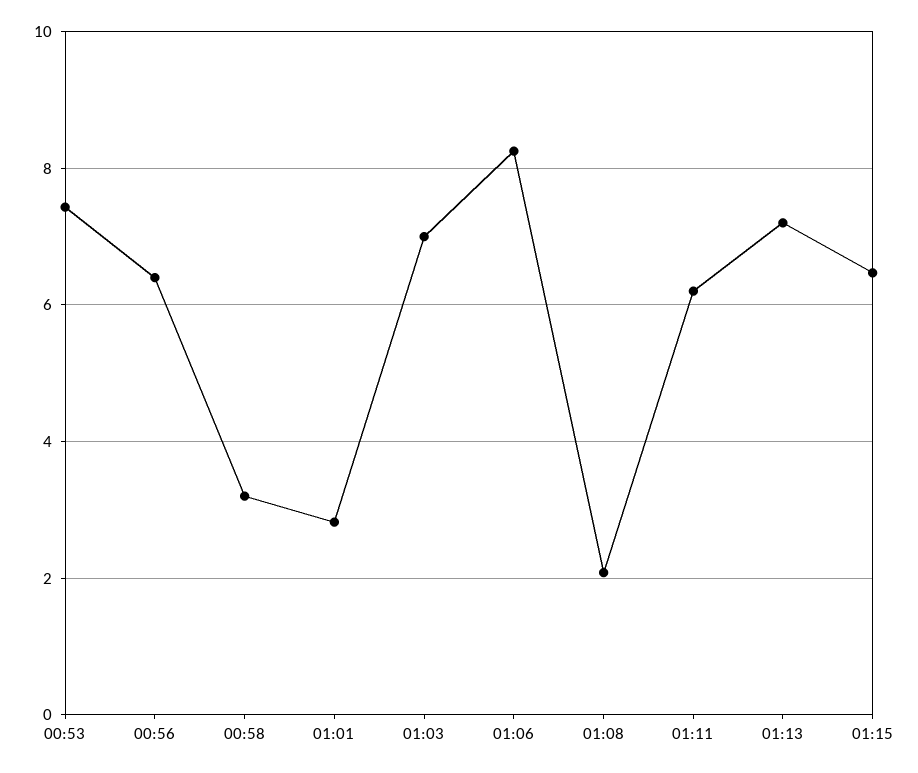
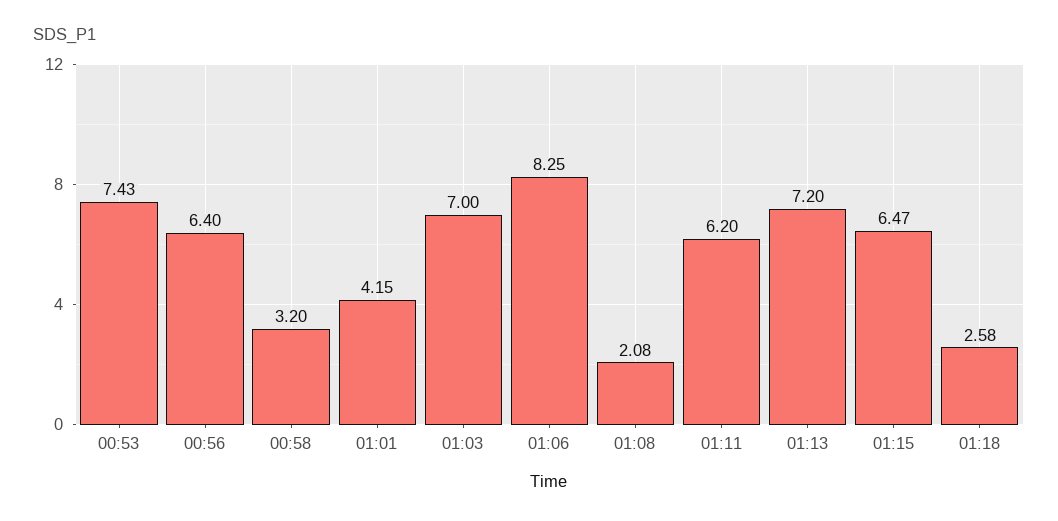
01:01: 2.8 -> 4.15
01:18: none -> 2.58

